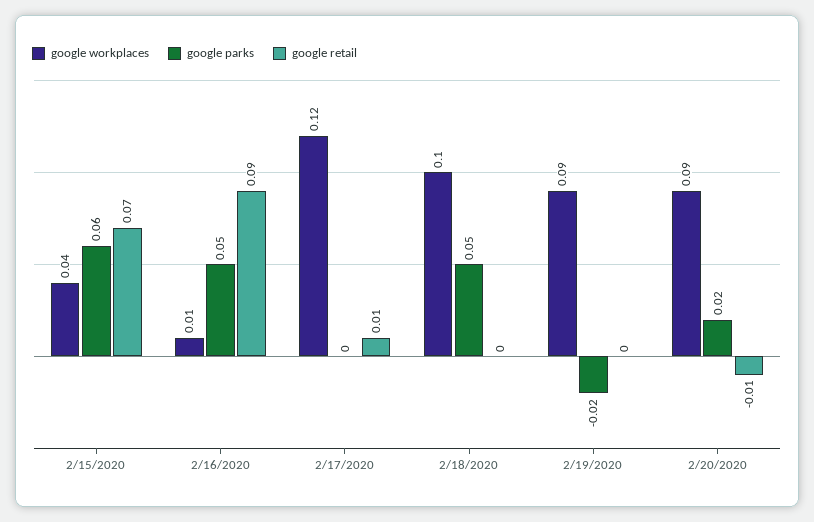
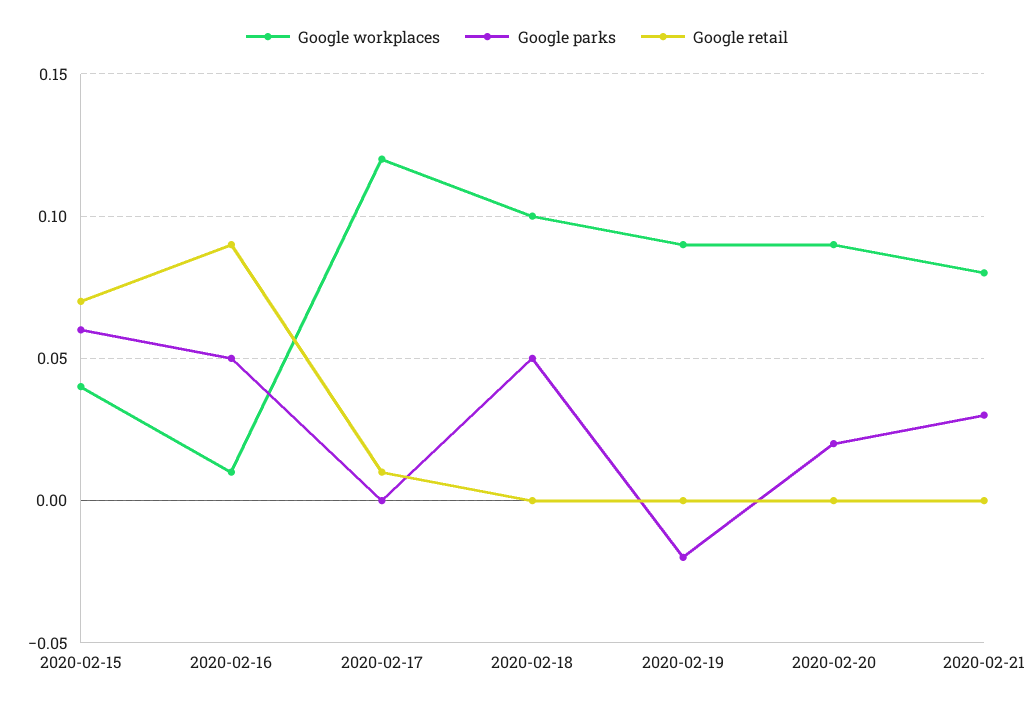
google retail, 2/20/2020: -0.01 -> 0
google workplaces, 2020-02-21: none -> 0.08
google parks, 2020-02-21: none -> 0.03
google retail, 2020-02-21: none -> 0

